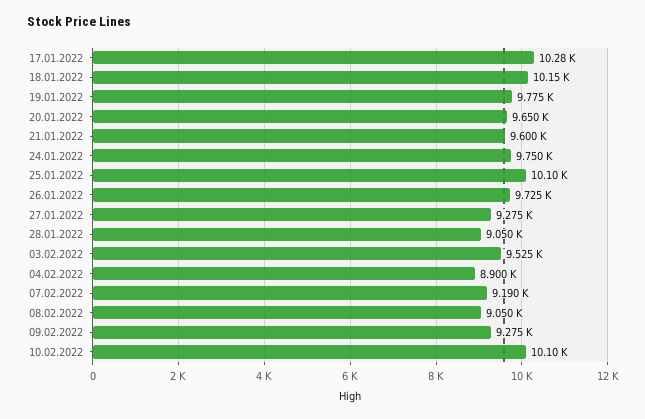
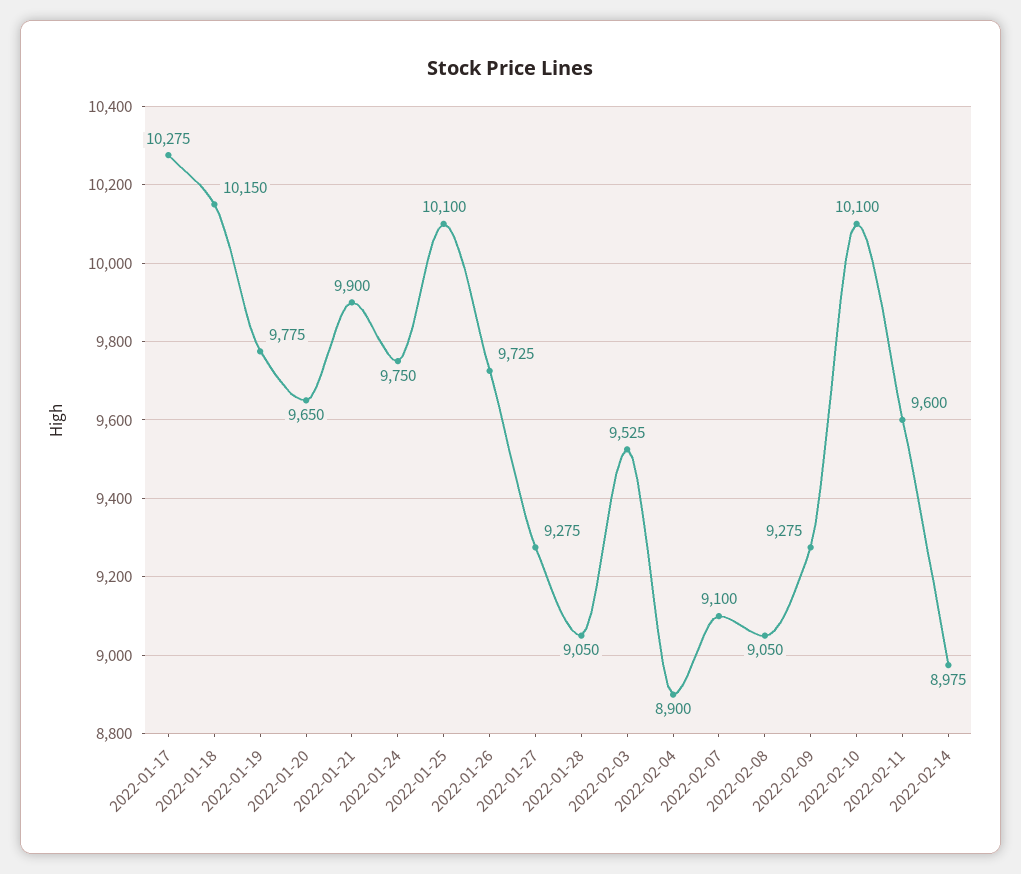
21.01.2022: 9600 -> 9900
07.02.2022: 9190 -> 9100
2022-02-11: none -> 9600
2022-02-14: none -> 8975

